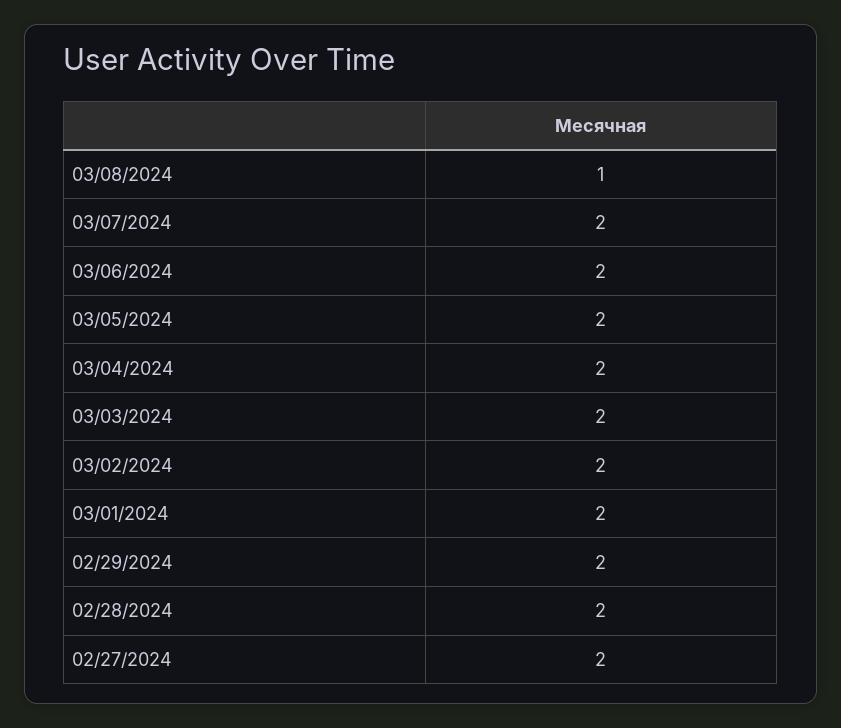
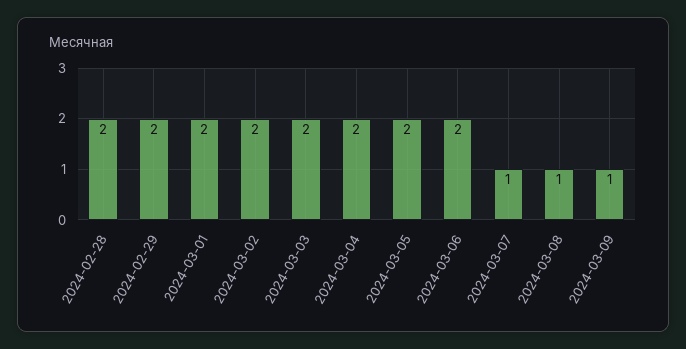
03/07/2024: 2 -> 1
02/27/2024: 2 -> none
2024-03-09: none -> 1

